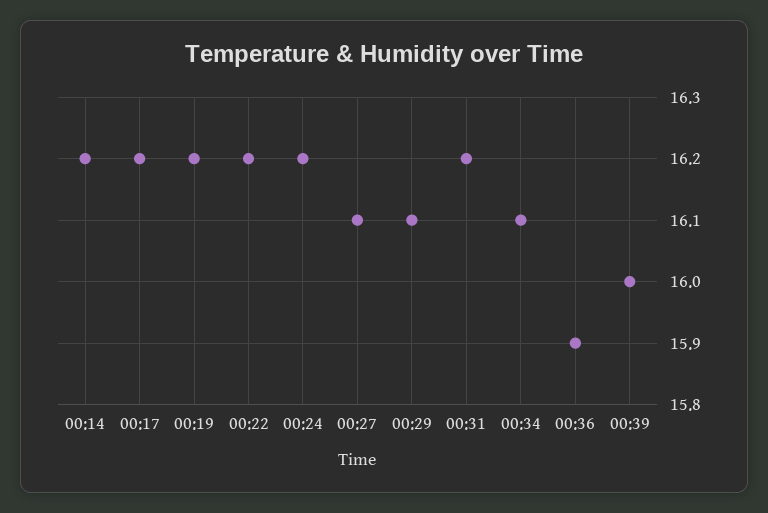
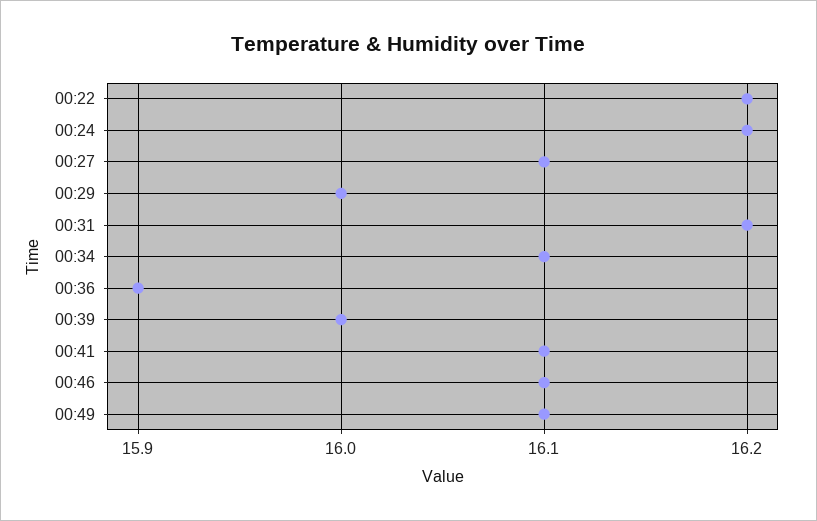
00:14: 16.2 -> none
00:17: 16.2 -> none
00:19: 16.2 -> none
00:29: 16.1 -> 16
00:41: none -> 16.1
00:46: none -> 16.1
00:49: none -> 16.1

